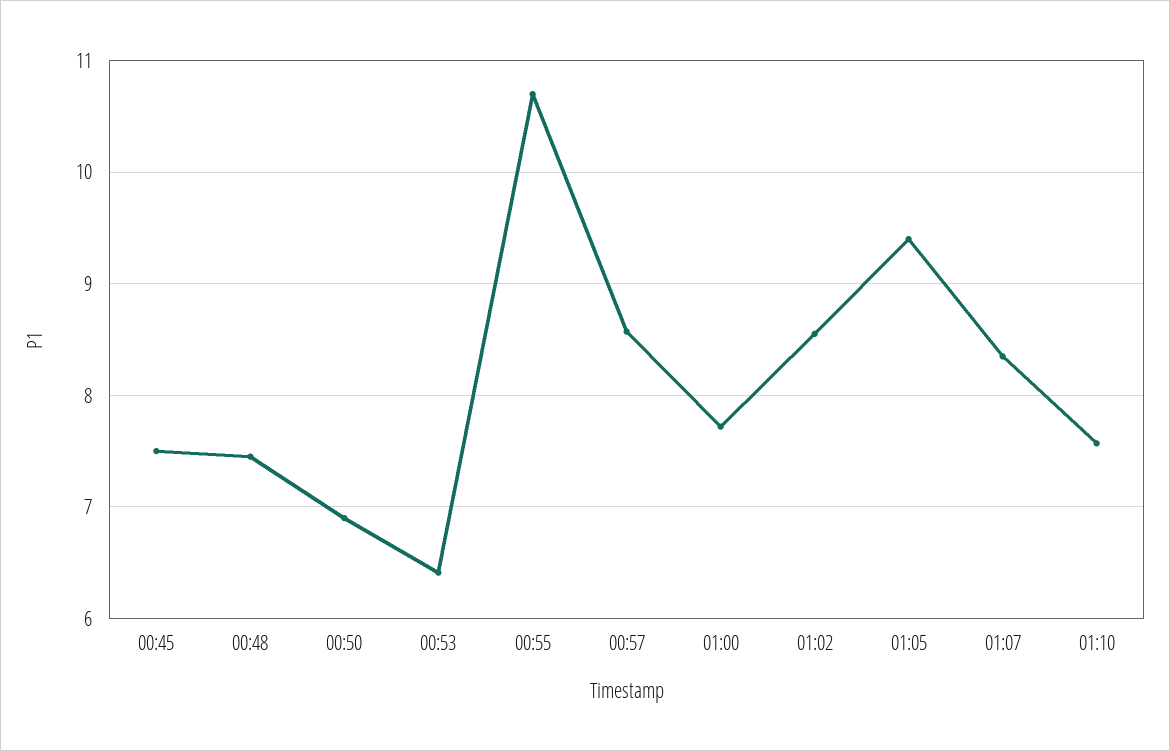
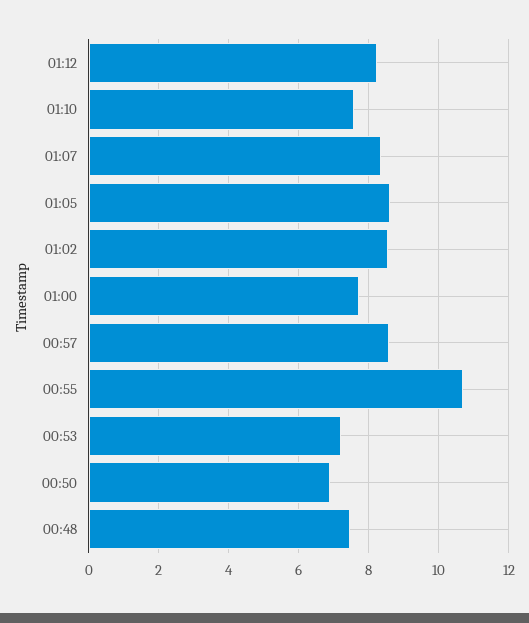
00:45: 7.5 -> none
00:53: 6.4 -> 7.2
01:05: 9.4 -> 8.6
01:12: none -> 8.2

